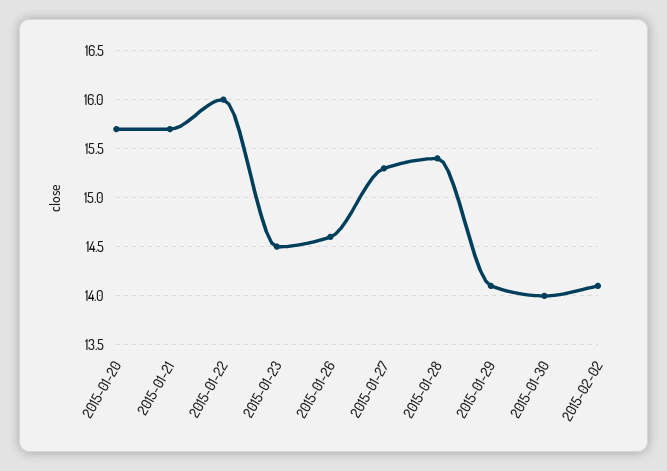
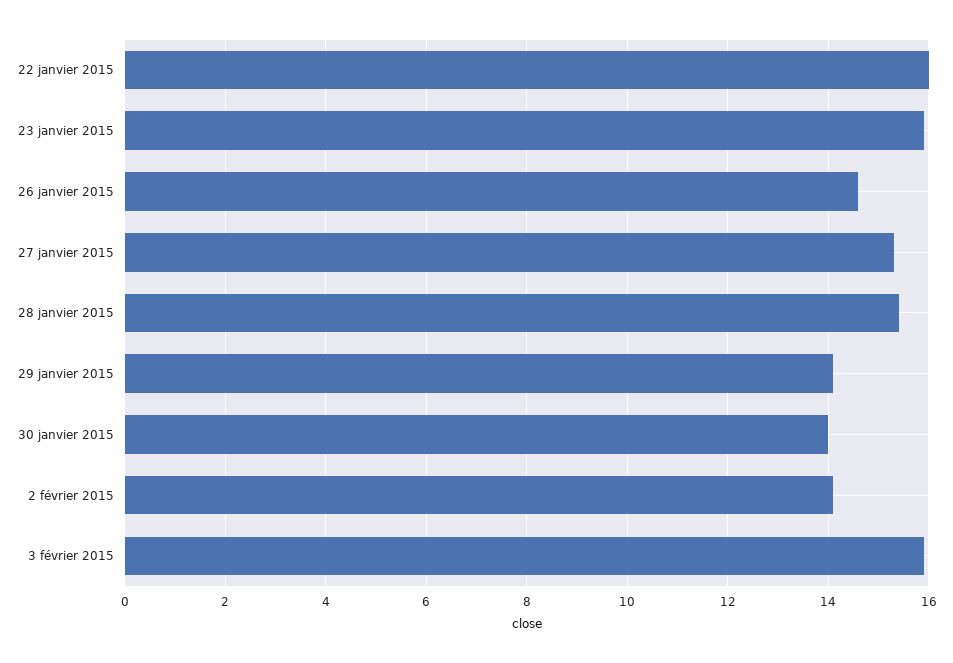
2015-01-20: 15.7 -> none
2015-01-21: 15.7 -> none
2015-01-23: 14.5 -> 16
3 février 2015: none -> 16

